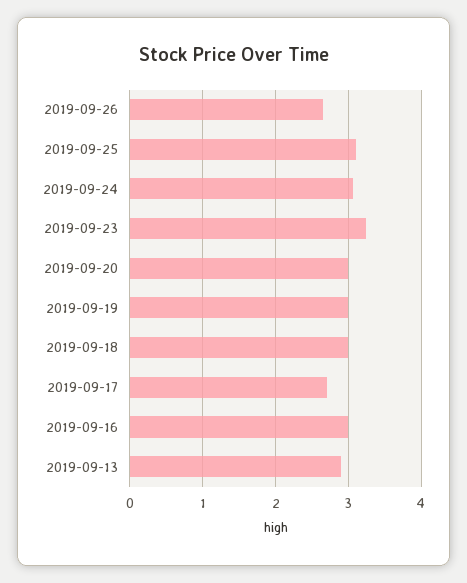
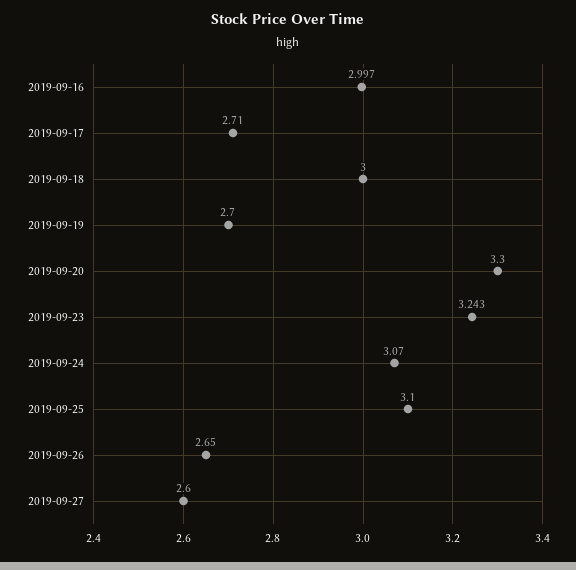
2019-09-20: 3 -> 3.3
2019-09-19: 3 -> 2.7
2019-09-13: 2.9 -> none
2019-09-27: none -> 2.6

